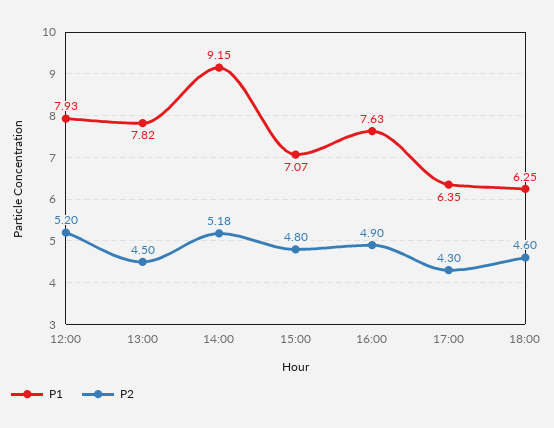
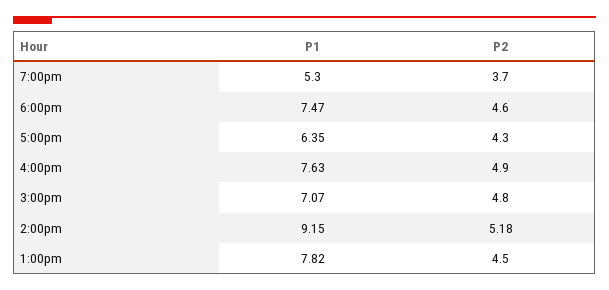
P1, 12:00: 7.93 -> none
P2, 12:00: 5.2 -> none
P1, 18:00: 6.25 -> 7.47
P1, 7:00pm: none -> 5.3
P2, 7:00pm: none -> 3.7

